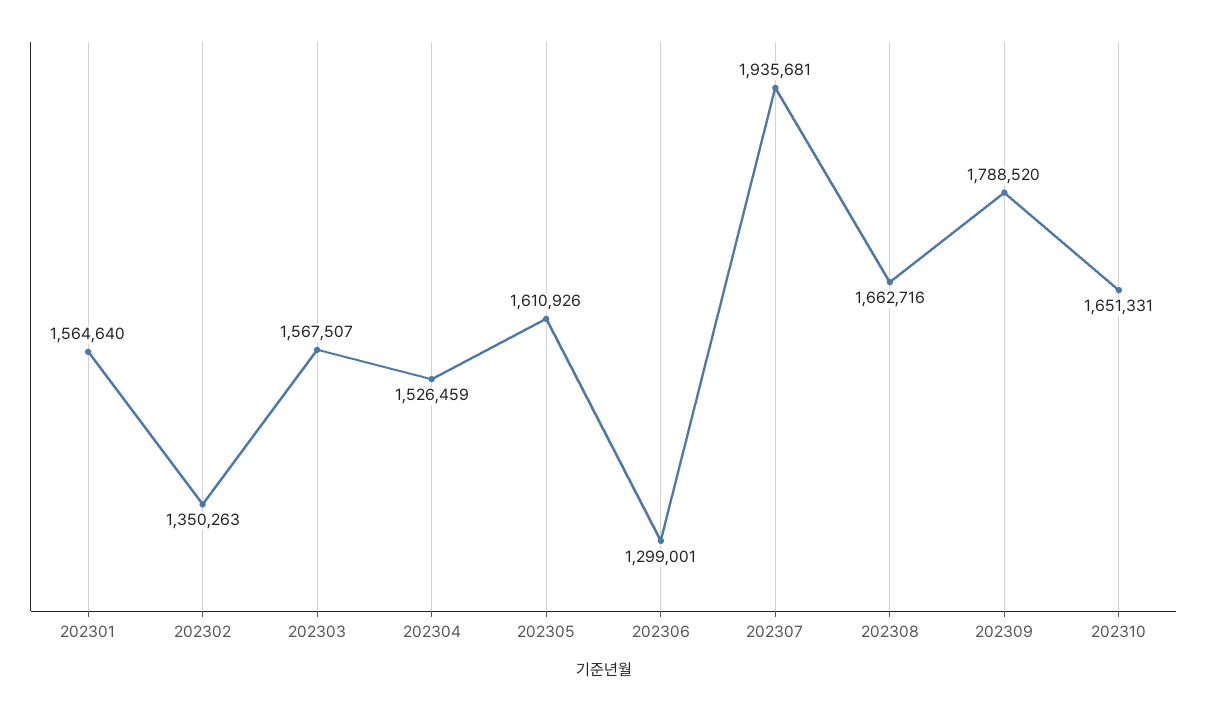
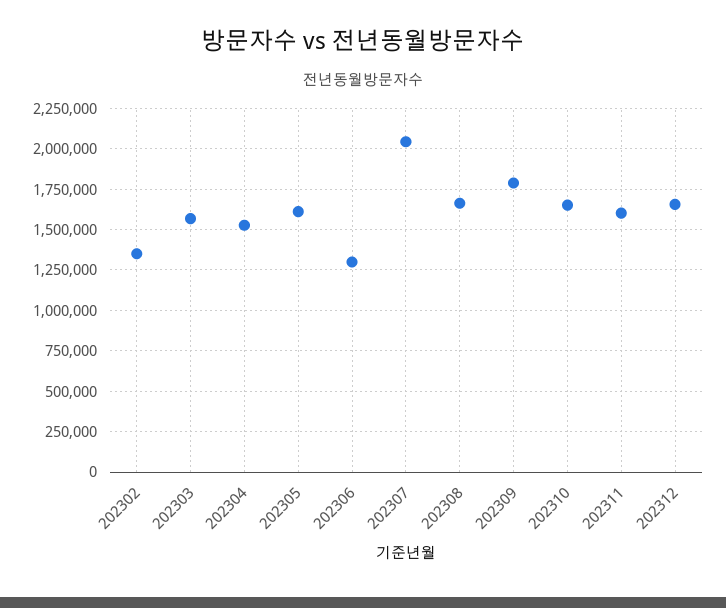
202301: 1564640 -> none
202307: 1935681 -> 2050000
202311: none -> 1600000
202312: none -> 1650000

